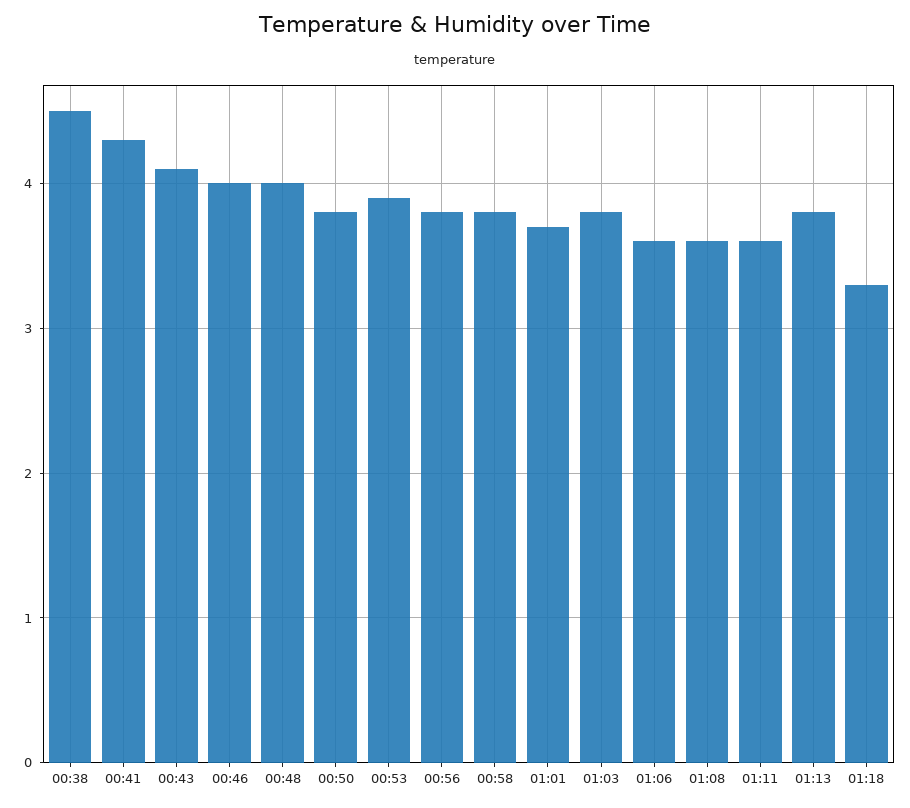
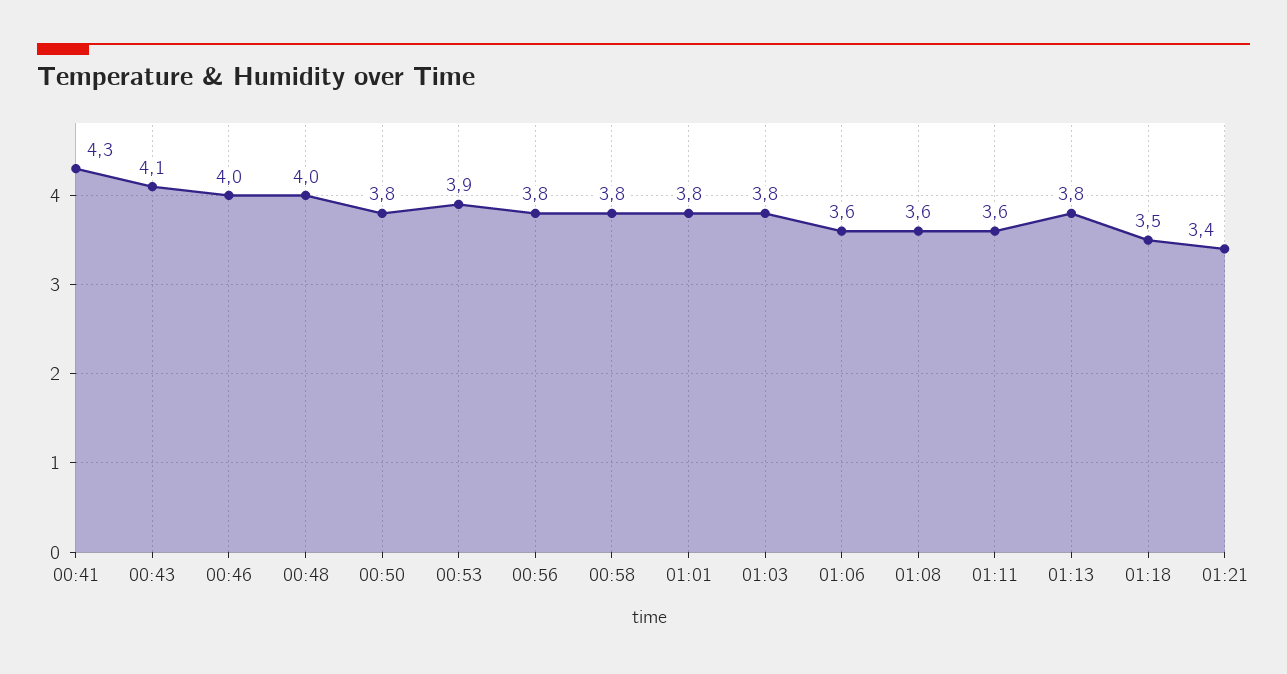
00:38: 4.5 -> none
01:01: 3.7 -> 3.8
01:18: 3.3 -> 3.5
01:21: none -> 3.4

